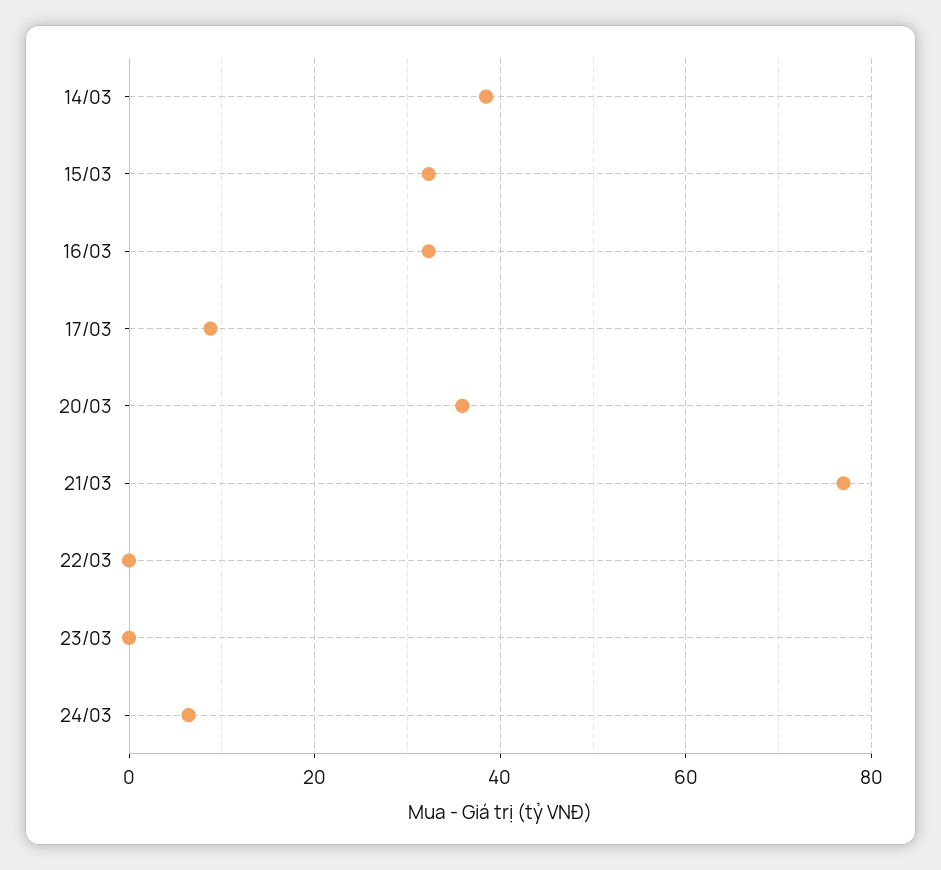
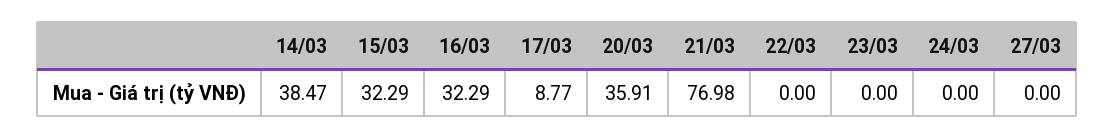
24/03: 6 -> 0
27/03: none -> 0

